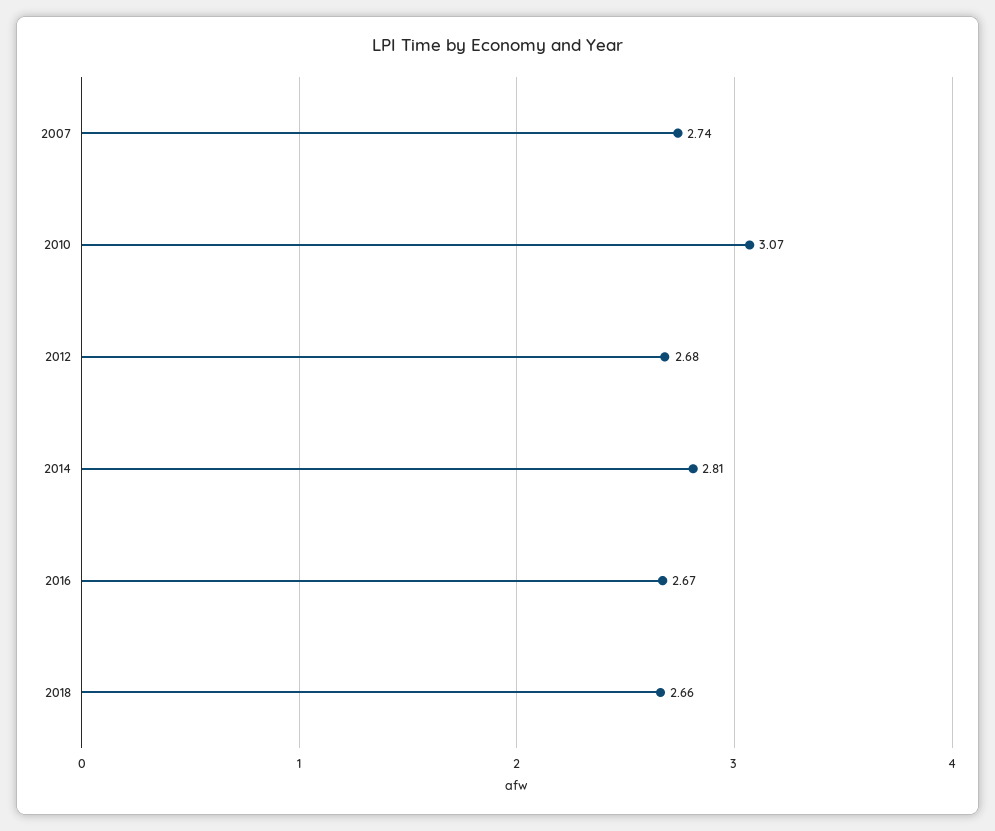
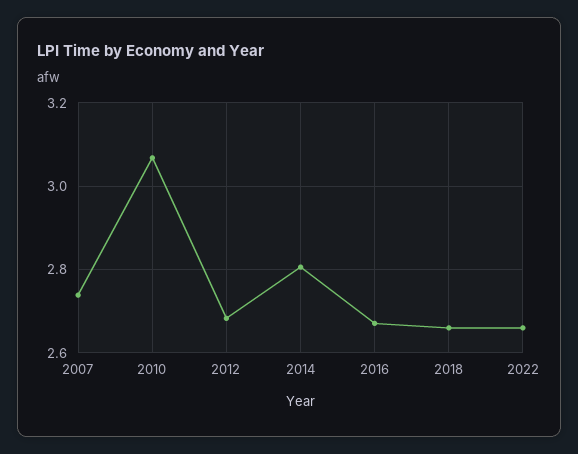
2022: none -> 2.66

